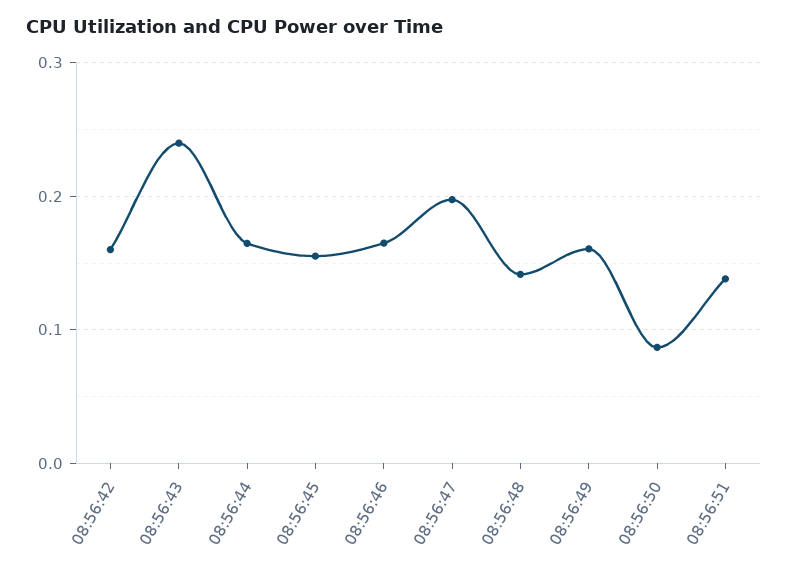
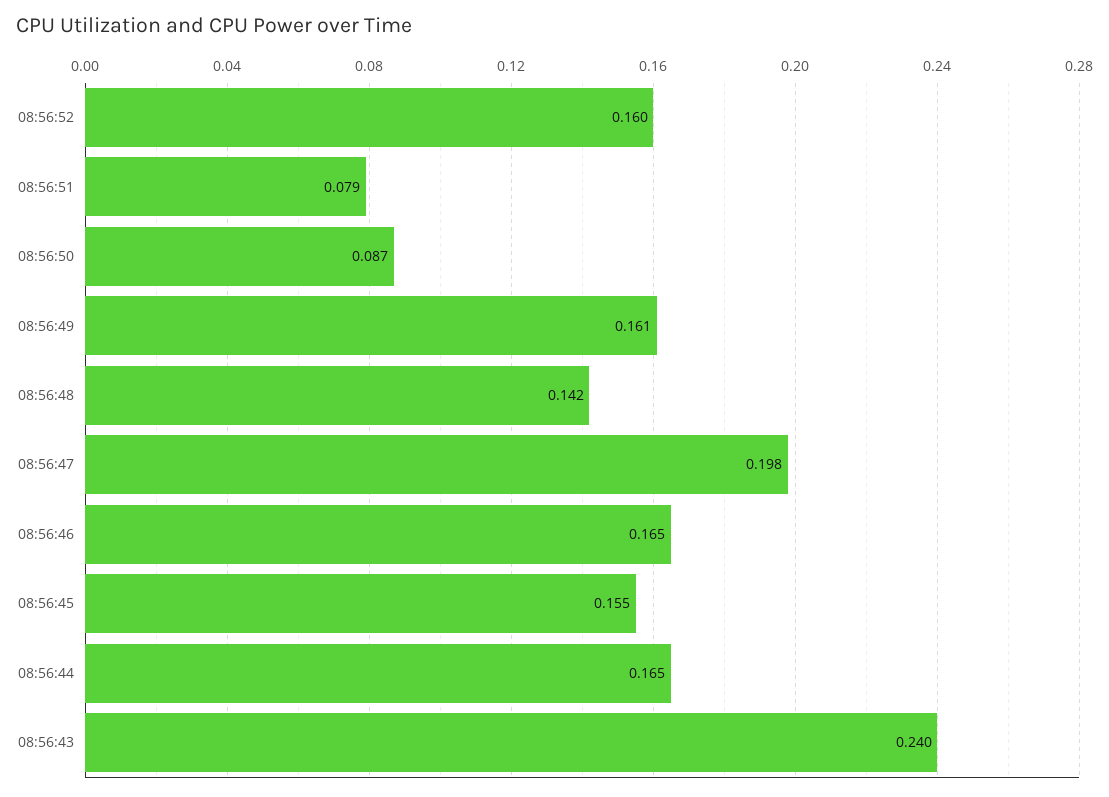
08:56:42: 0.16 -> none
08:56:51: 0.14 -> 0.079
08:56:52: none -> 0.16

